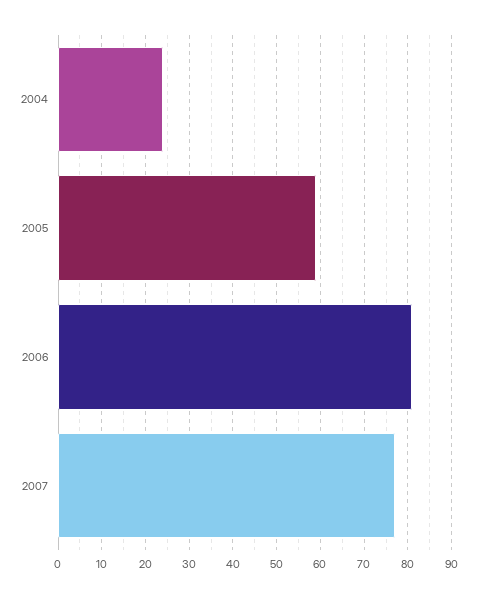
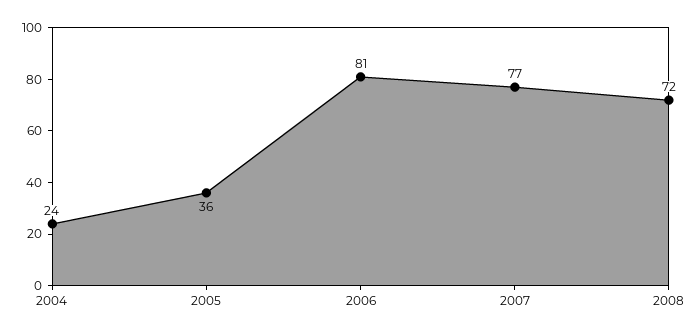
2005: 60 -> 36
2008: none -> 72

